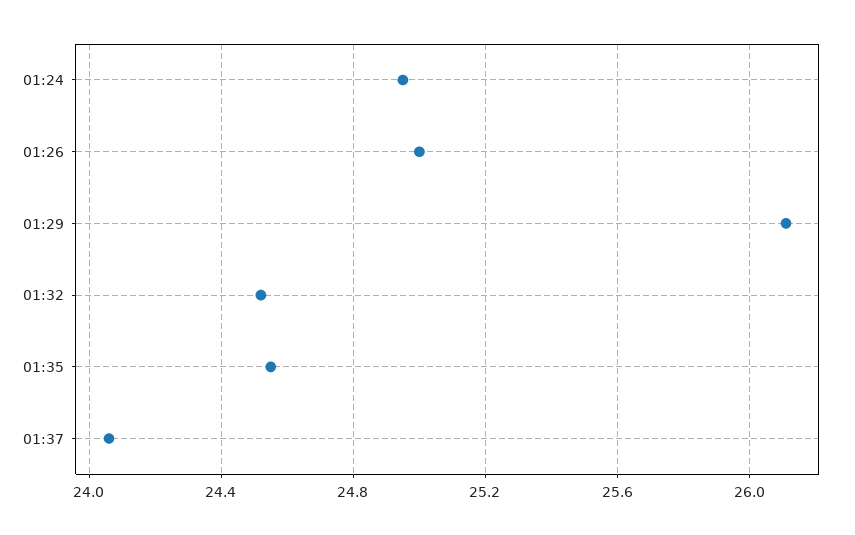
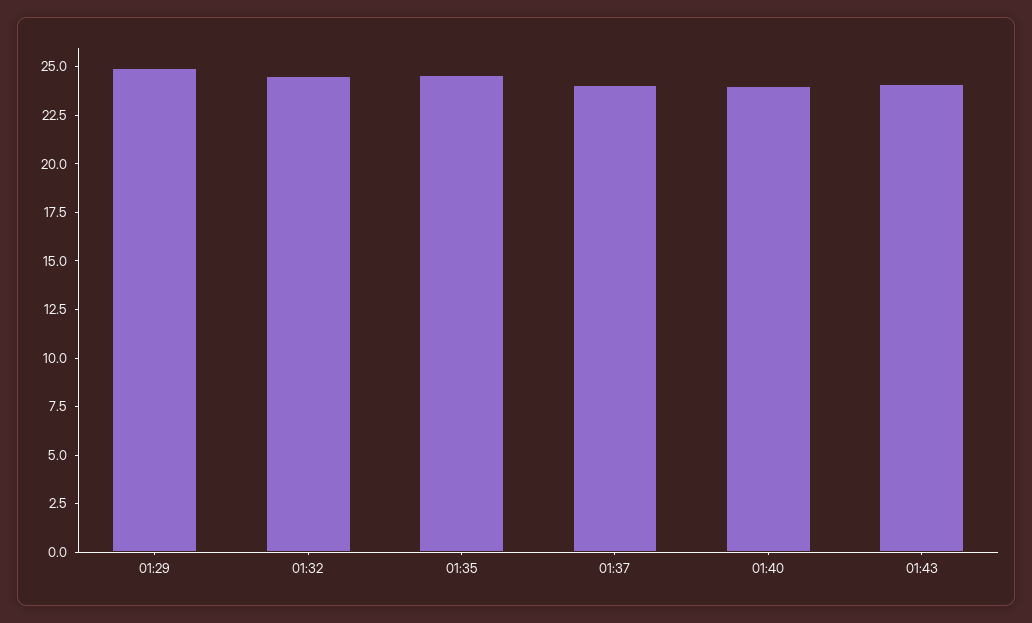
01:24: 24.95 -> none
01:26: 25 -> none
01:29: 26.1 -> 25
01:40: none -> 24
01:43: none -> 24

